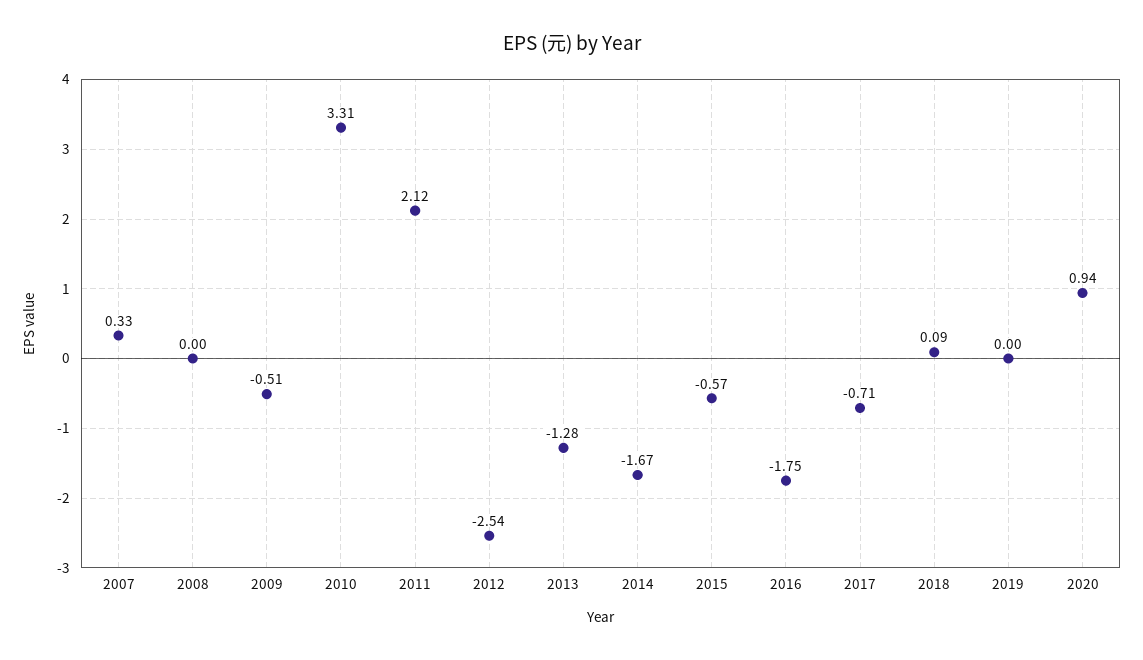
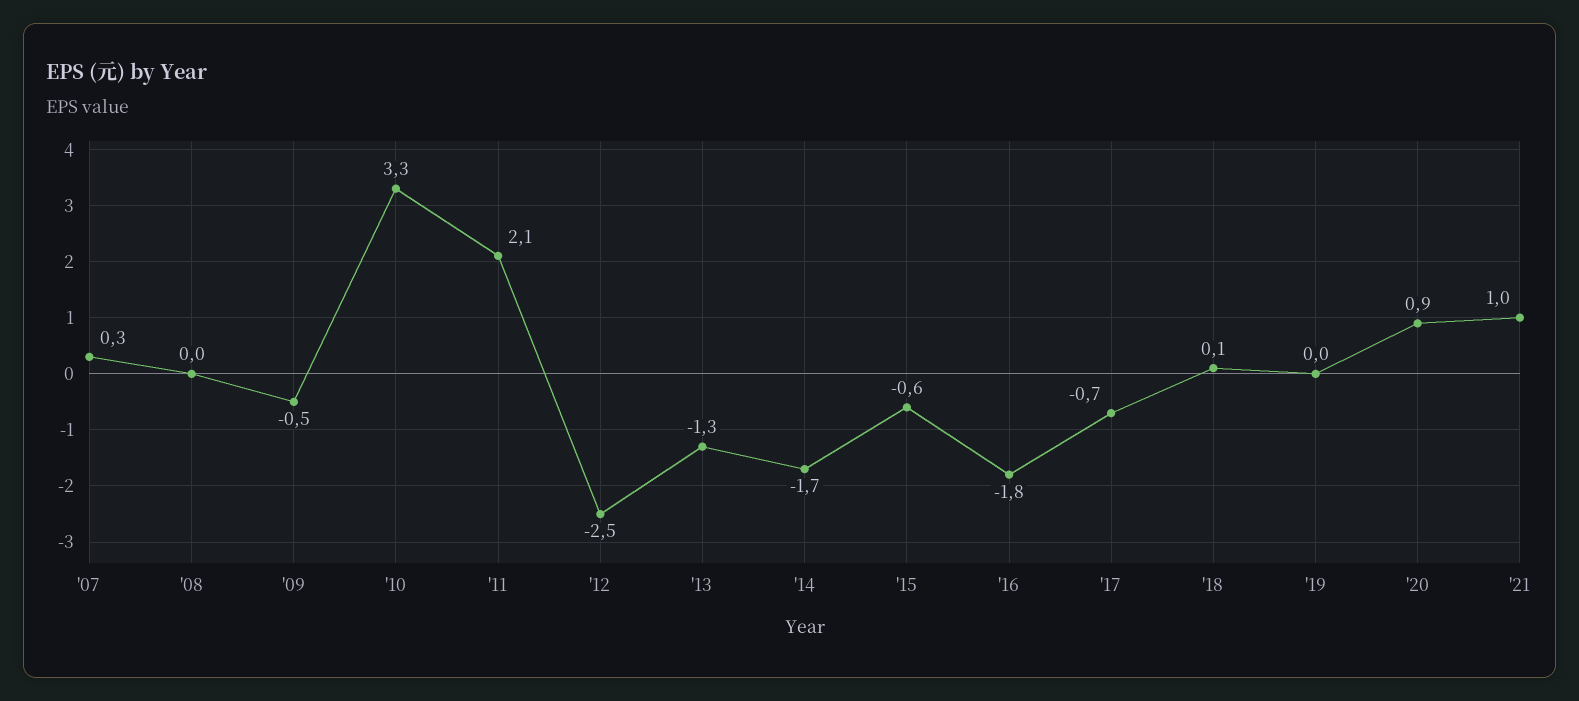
'21: none -> 1

